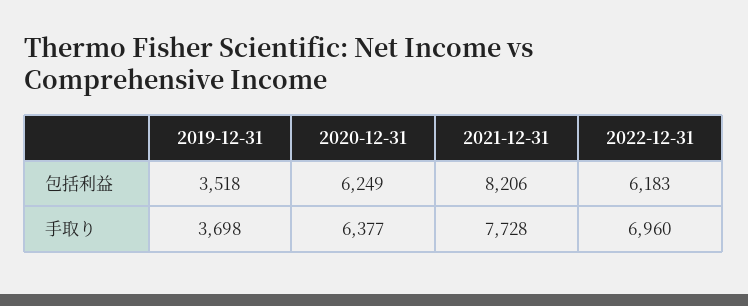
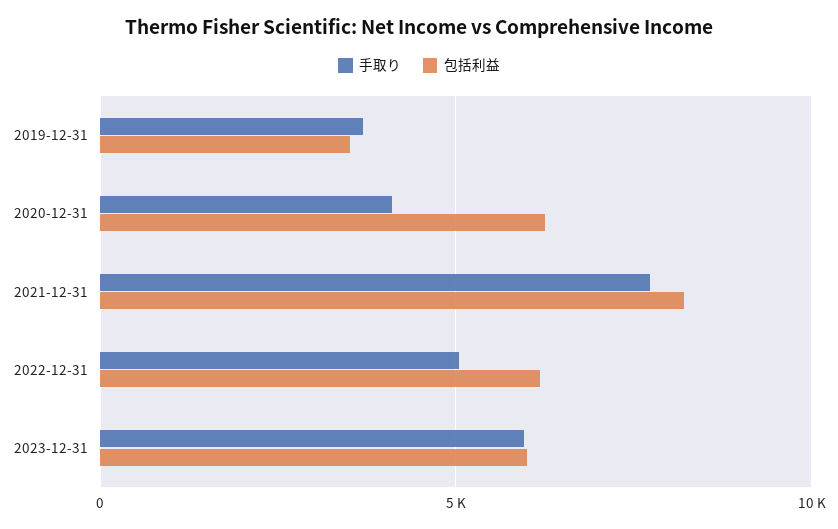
手取り, 2020-12-31: 6377 -> 4000
手取り, 2022-12-31: 6960 -> 5000
手取り, 2023-12-31: none -> 6000
包括利益, 2023-12-31: none -> 6000

